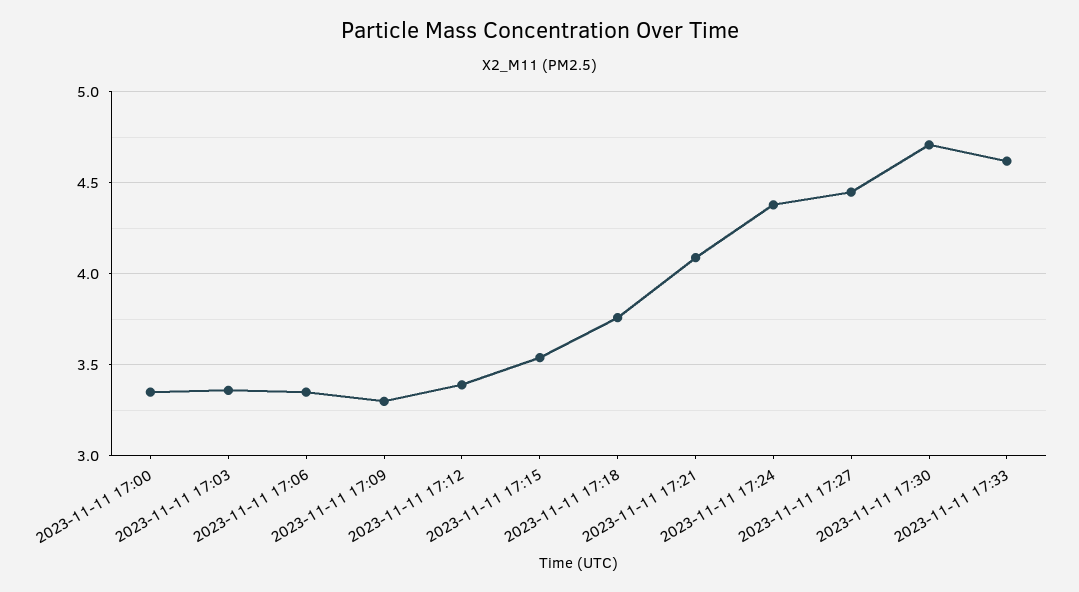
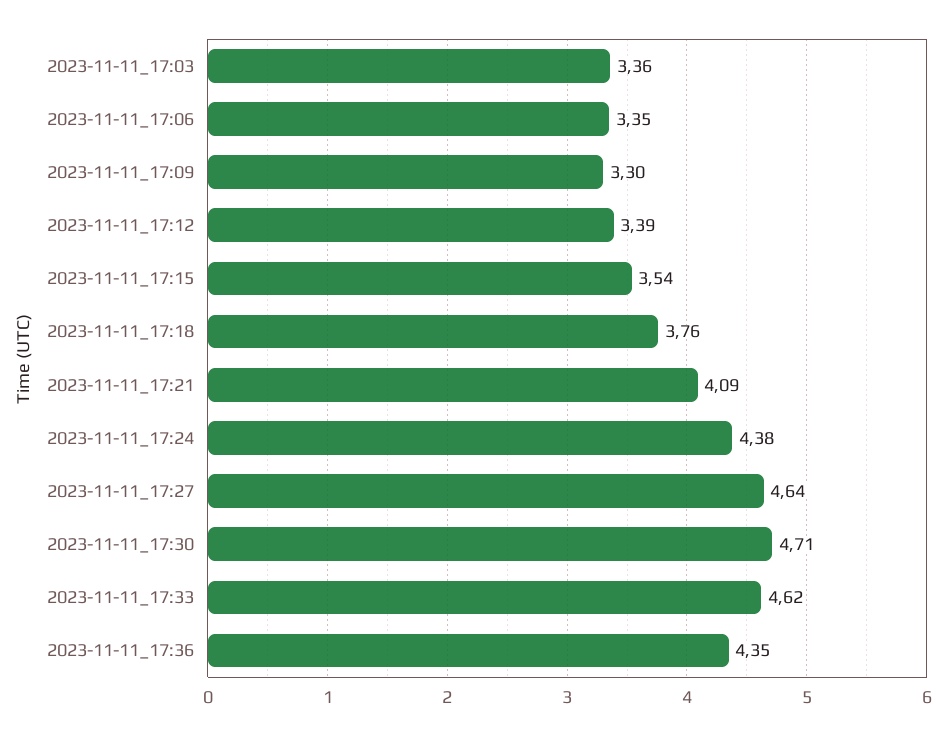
2023-11-11 17:00: 3.35 -> none
2023-11-11 17:27: 4.45 -> 4.64
2023-11-11_17:36: none -> 4.35

